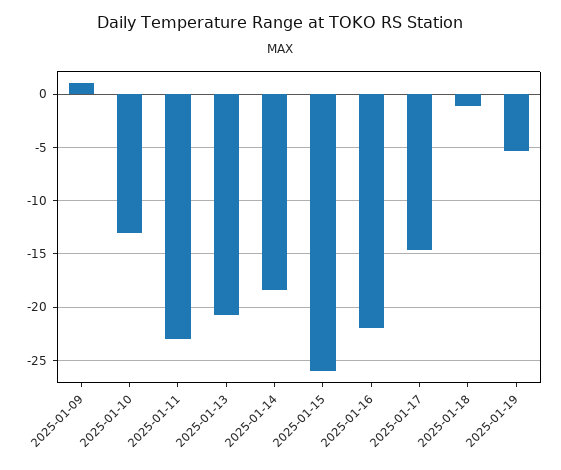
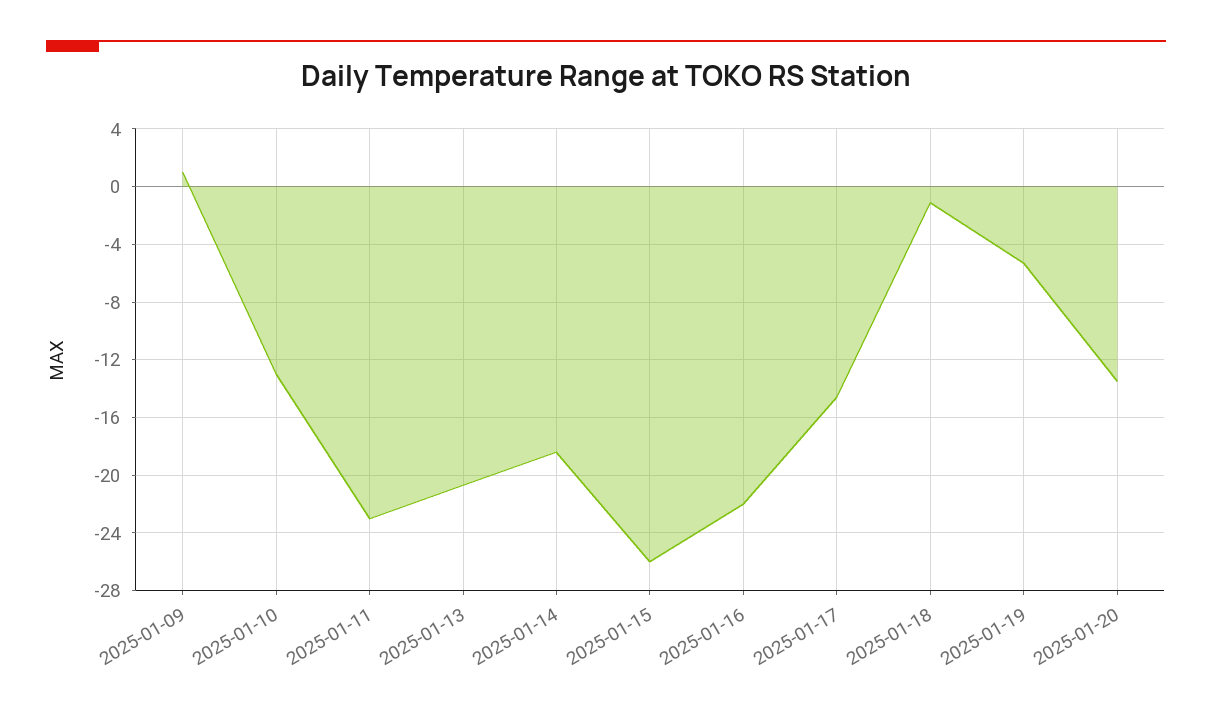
2025-01-20: none -> -13.5

